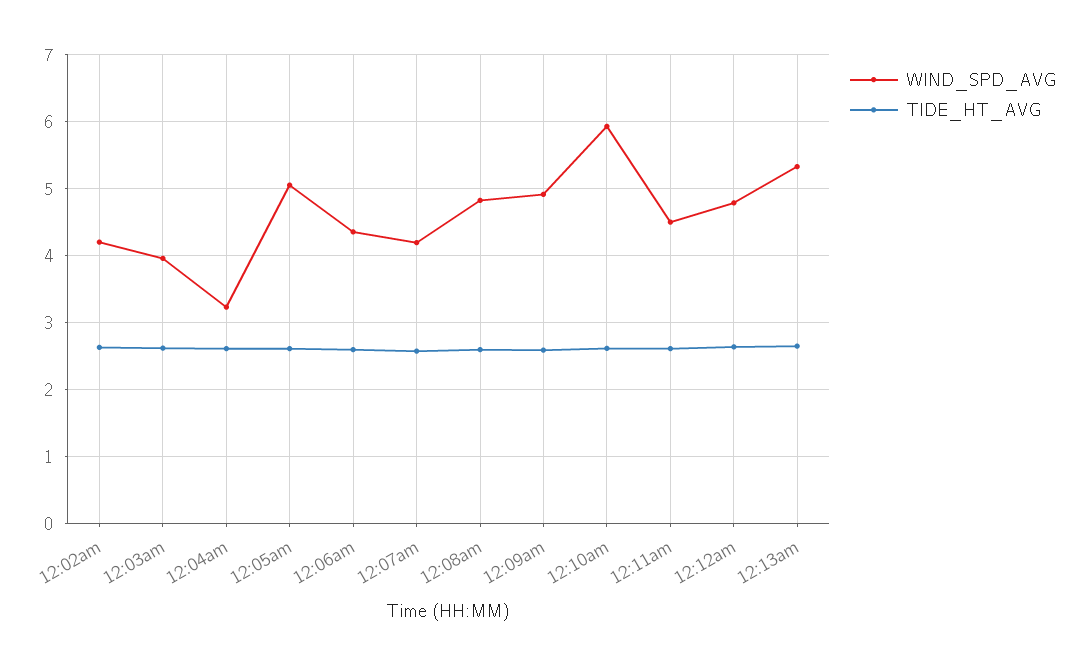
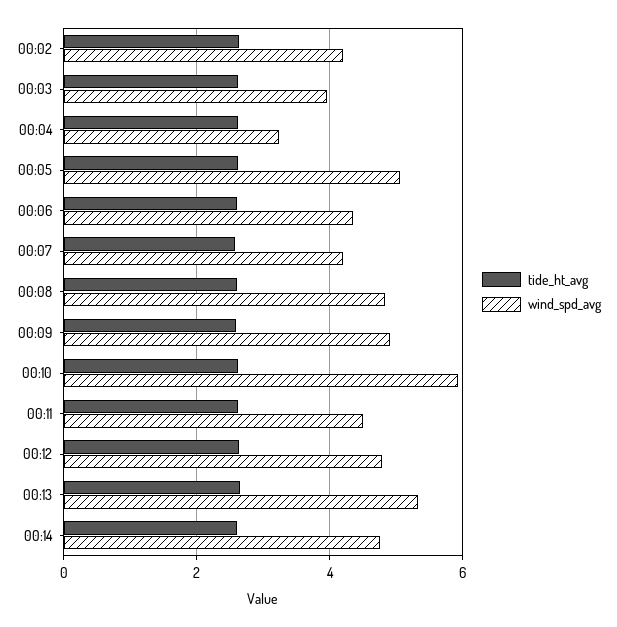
TIDE_HT_AVG, 00:14: none -> 2.6
WIND_SPD_AVG, 00:14: none -> 4.8

